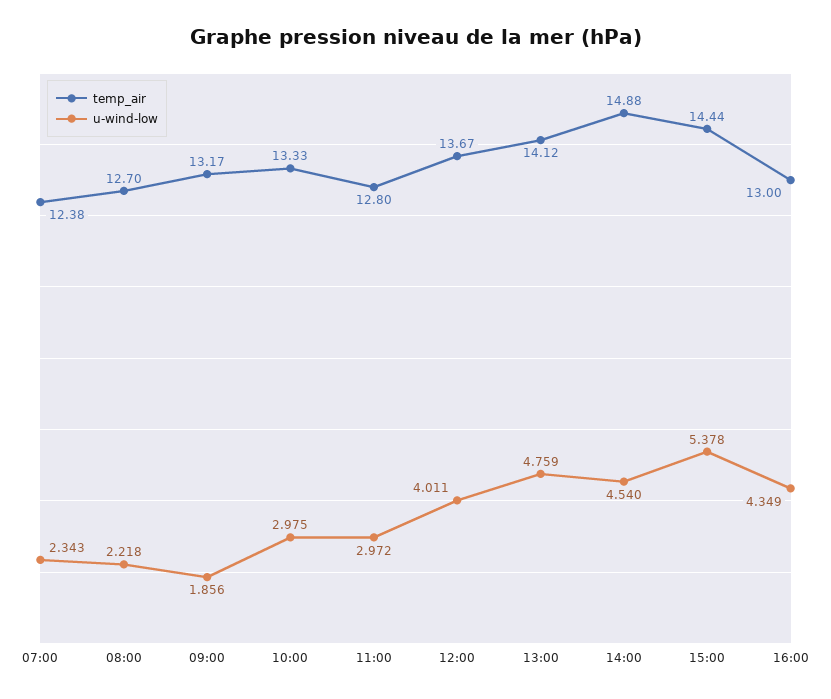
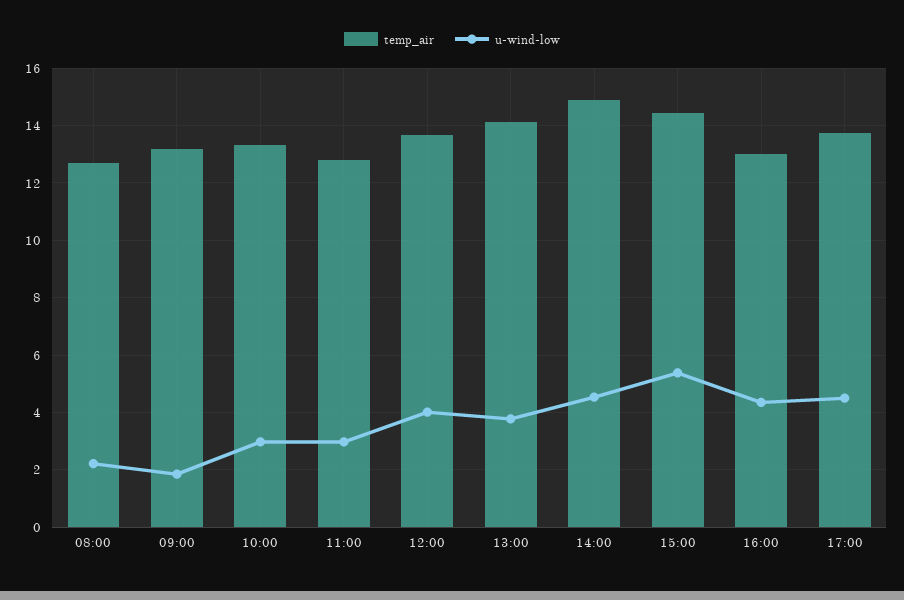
temp_air, 07:00: 12.38 -> none
u-wind-low, 07:00: 2.343 -> none
u-wind-low, 13:00: 4.759 -> 3.75
temp_air, 17:00: none -> 13.75
u-wind-low, 17:00: none -> 4.5

